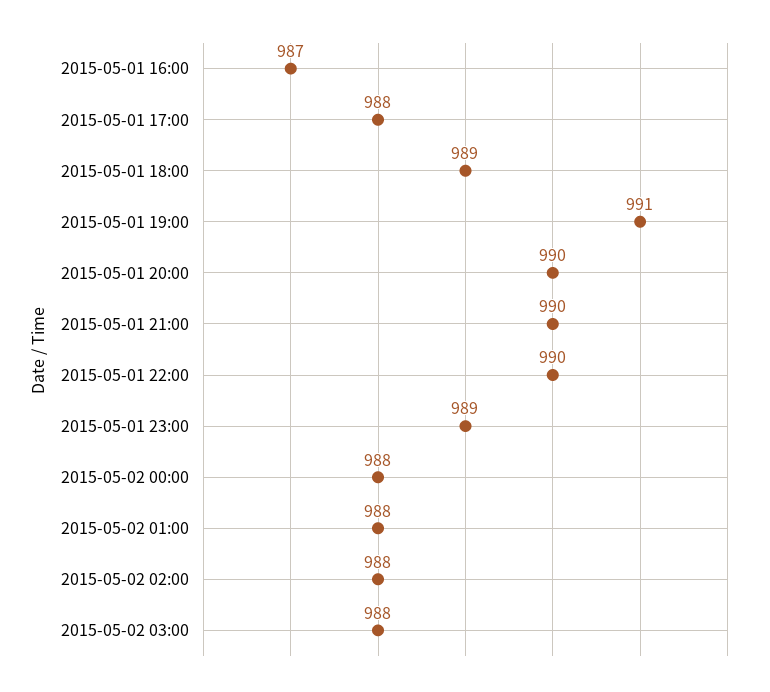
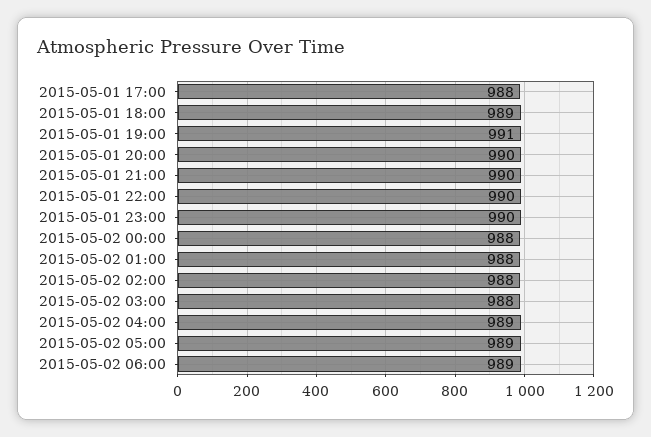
2015-05-01 16:00: 987 -> none
2015-05-01 23:00: 989 -> 990
2015-05-02 04:00: none -> 989
2015-05-02 05:00: none -> 989
2015-05-02 06:00: none -> 989

